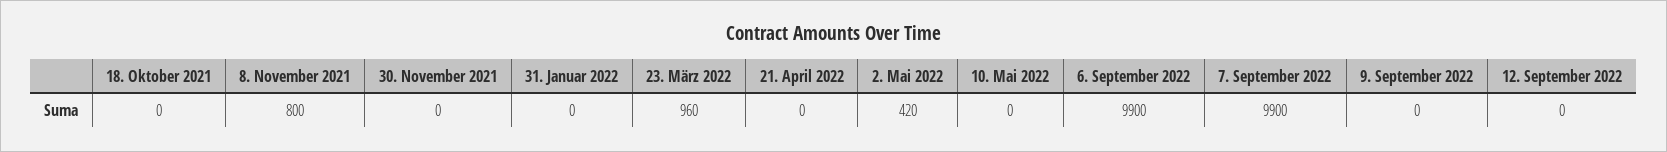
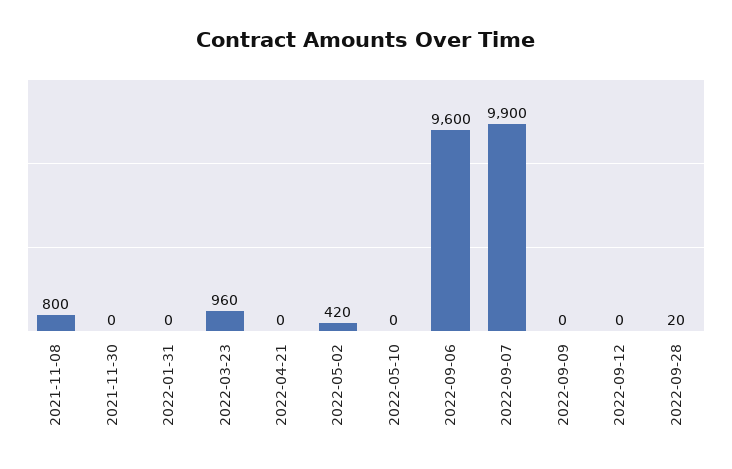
18. Oktober 2021: 0 -> none
6. September 2022: 9900 -> 9600
2022-09-28: none -> 20

